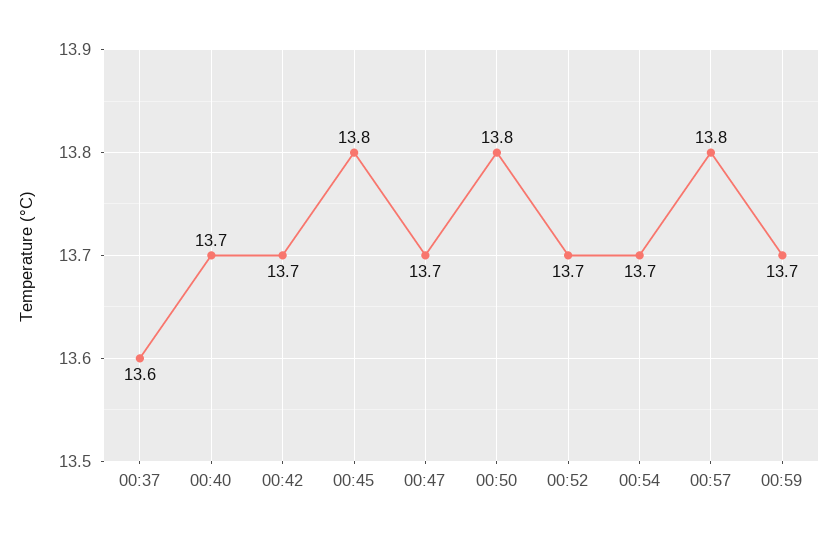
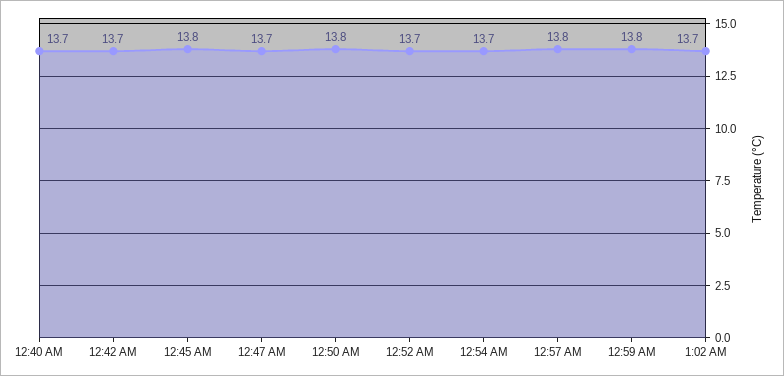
00:37: 13.6 -> none
00:59: 13.7 -> 13.8
1:02 AM: none -> 13.7

